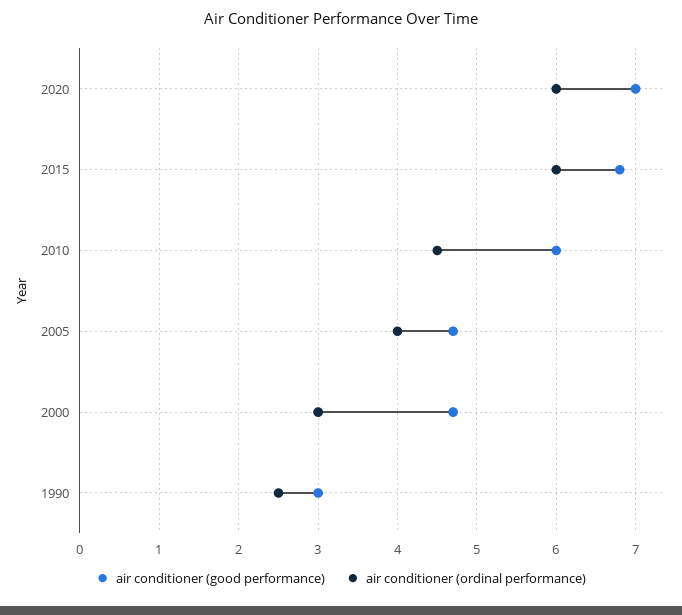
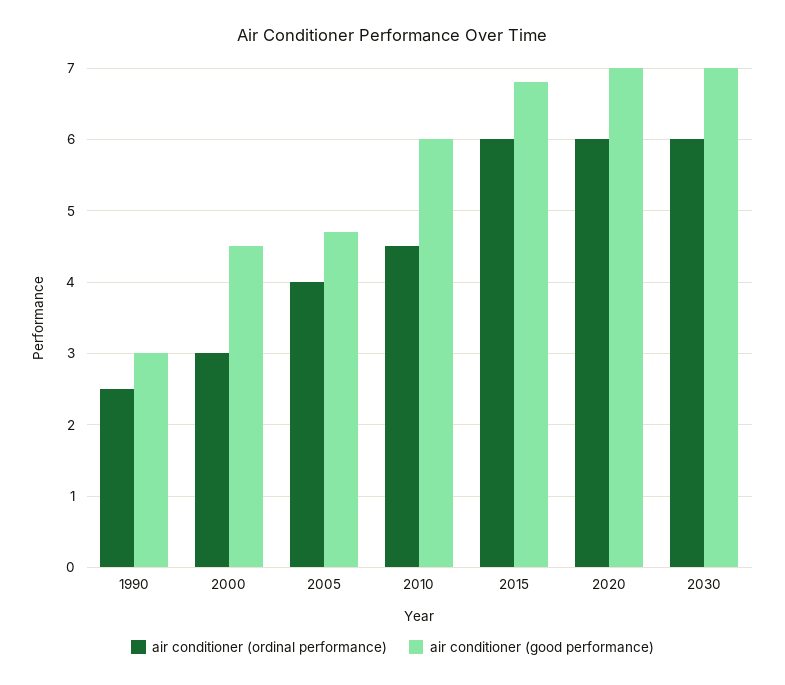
air conditioner (good performance), 2000: 4.7 -> 4.5
air conditioner (ordinal performance), 2030: none -> 6
air conditioner (good performance), 2030: none -> 7

